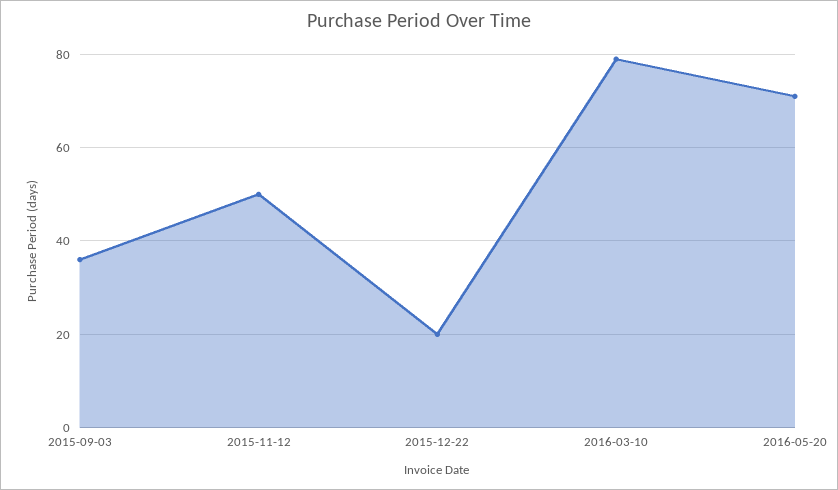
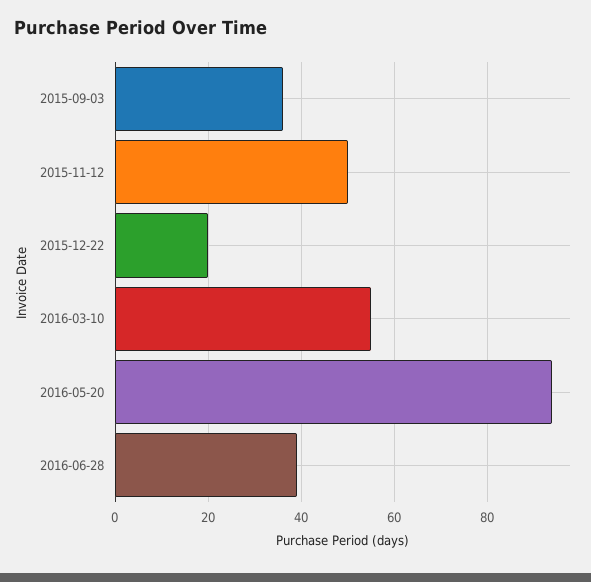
2016-03-10: 80 -> 55
2016-05-20: 70 -> 95
2016-06-28: none -> 40

